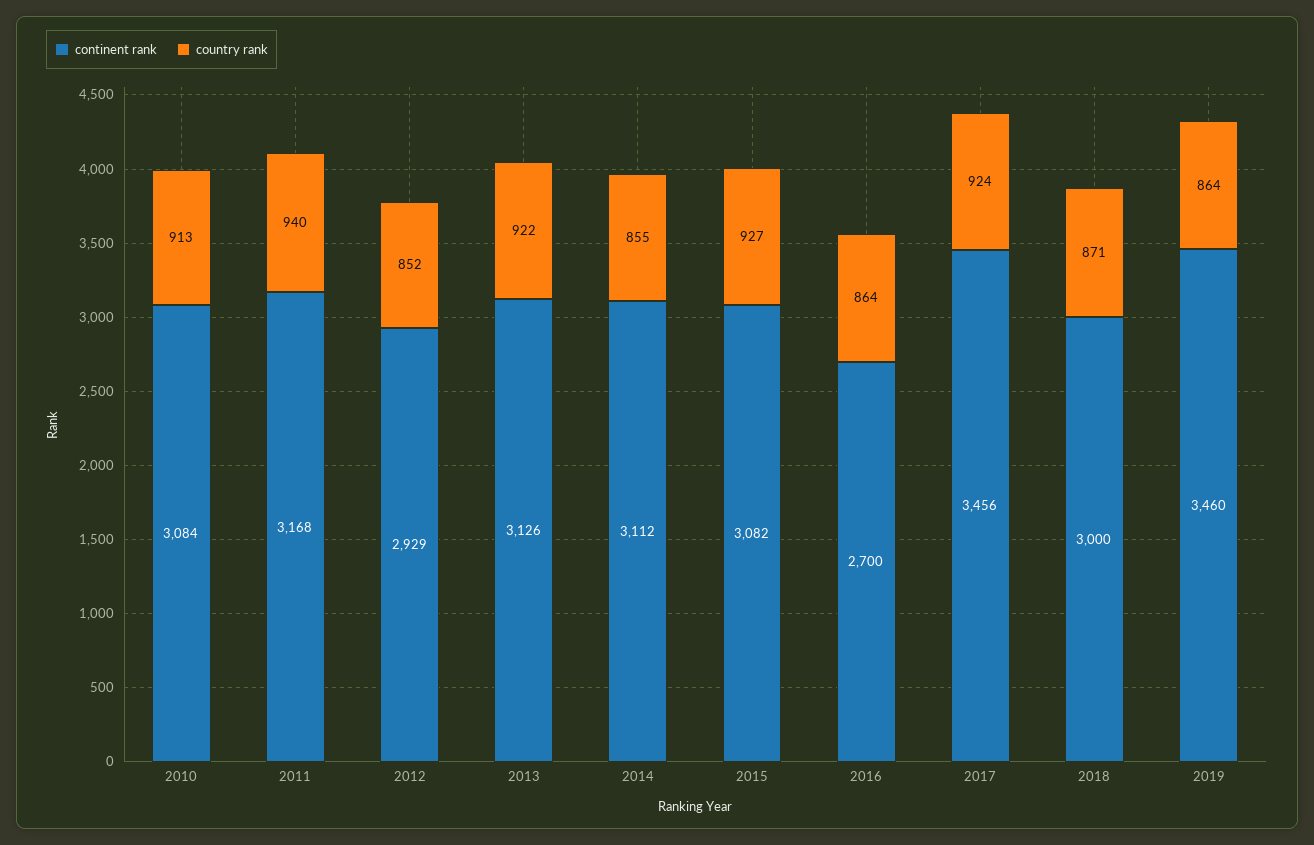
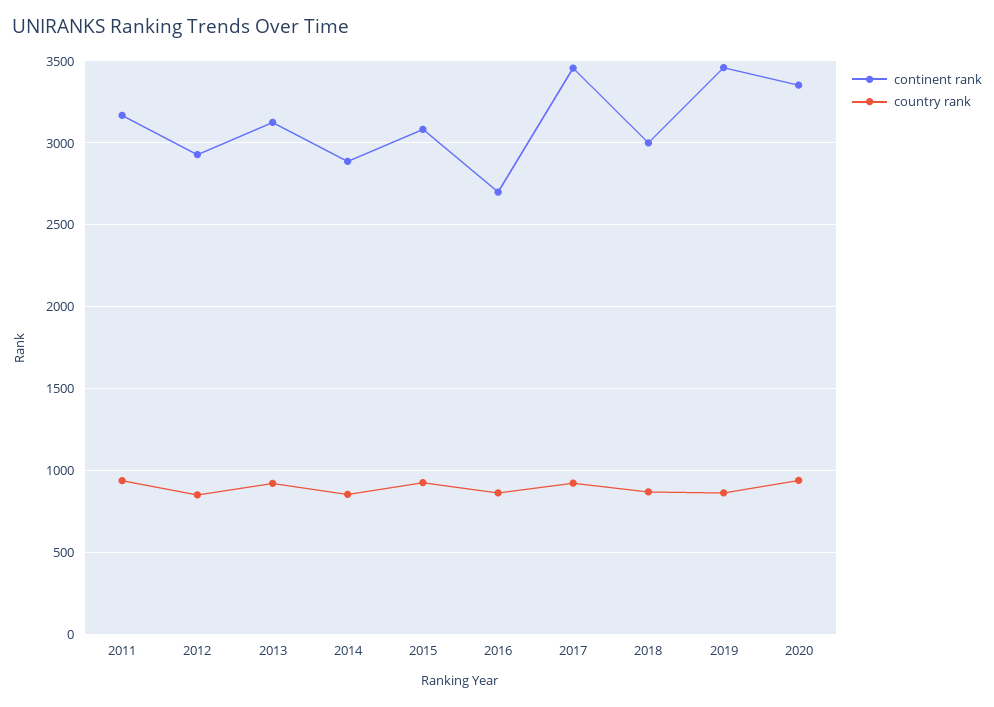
continent rank, 2010: 3084 -> none
country rank, 2010: 913 -> none
continent rank, 2014: 3112 -> 2900
continent rank, 2020: none -> 3350
country rank, 2020: none -> 950

